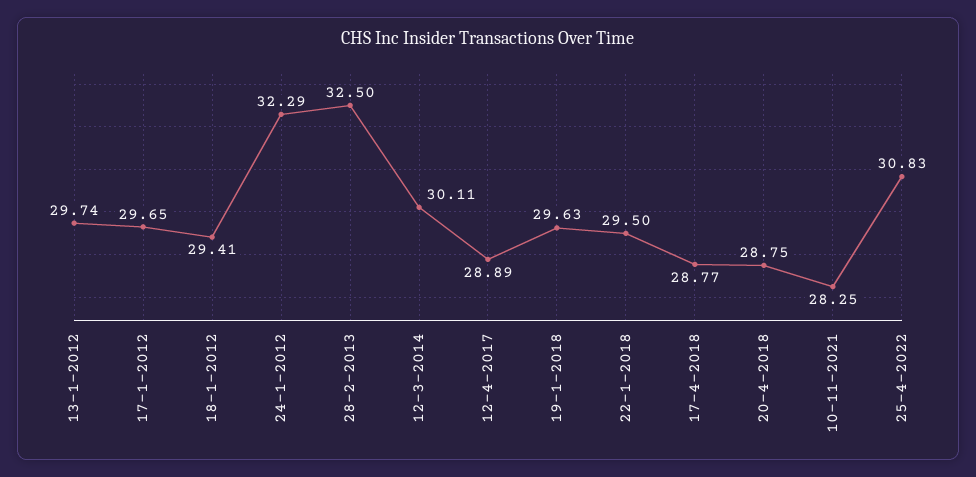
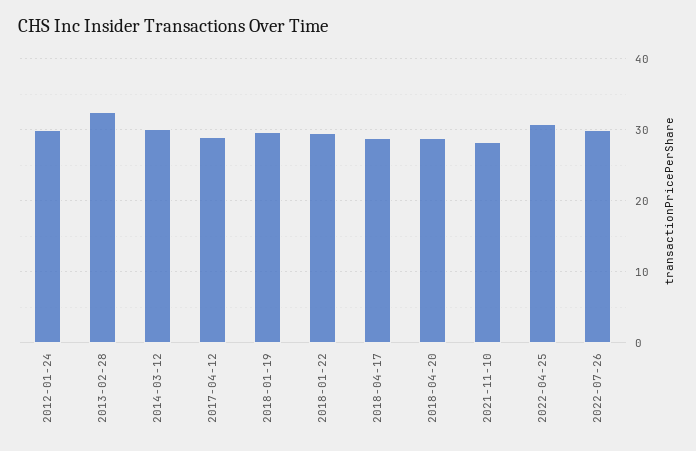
13-1-2012: 29.74 -> none
17-1-2012: 29.65 -> none
18-1-2012: 29.41 -> none
24-1-2012: 32.29 -> 30
2022-07-26: none -> 30

